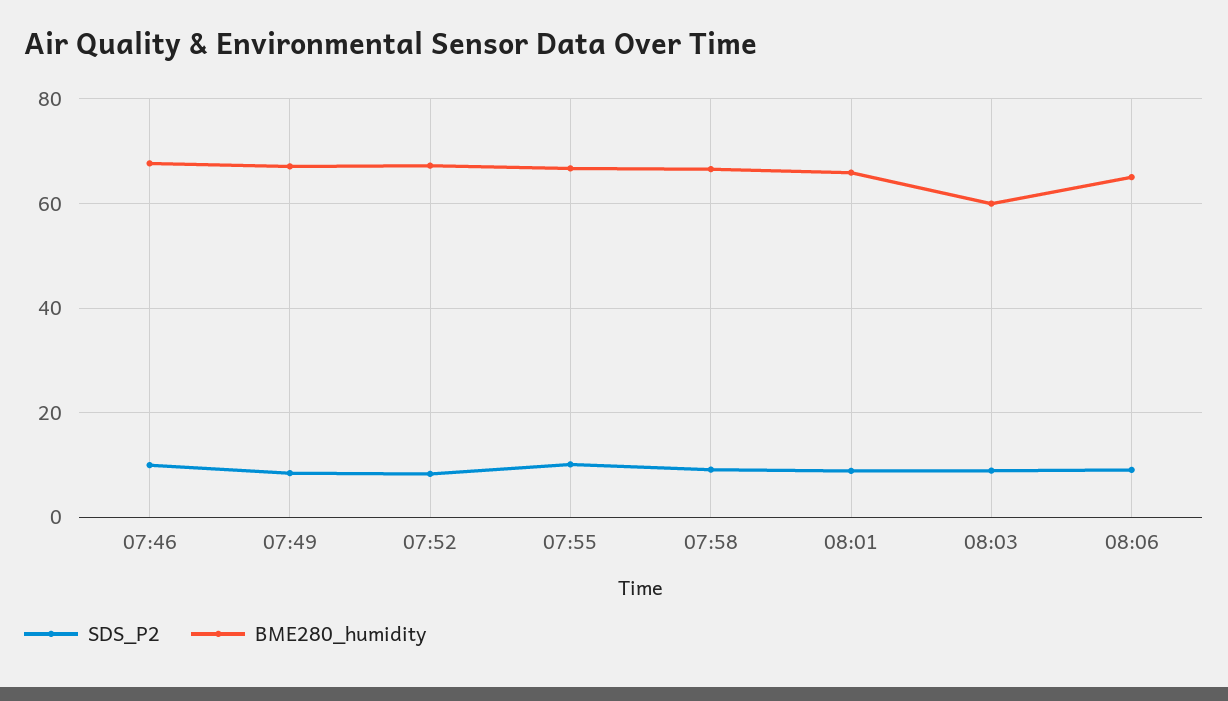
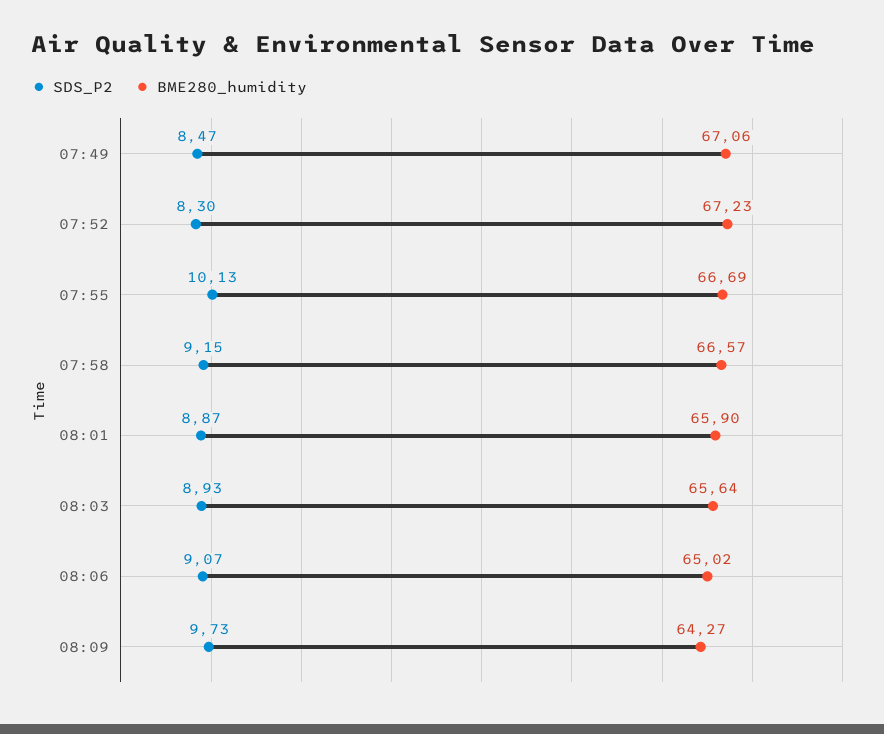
SDS_P2, 07:46: 10 -> none
BME280_humidity, 07:46: 68 -> none
BME280_humidity, 08:03: 60 -> 65.64
SDS_P2, 08:09: none -> 9.73
BME280_humidity, 08:09: none -> 64.27

